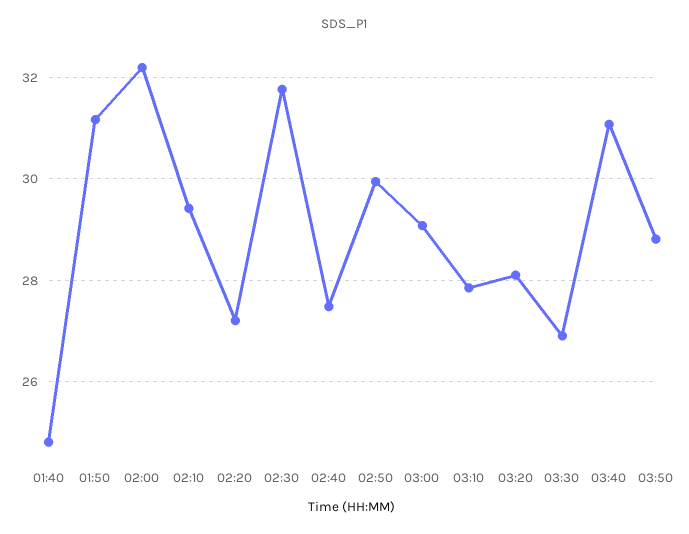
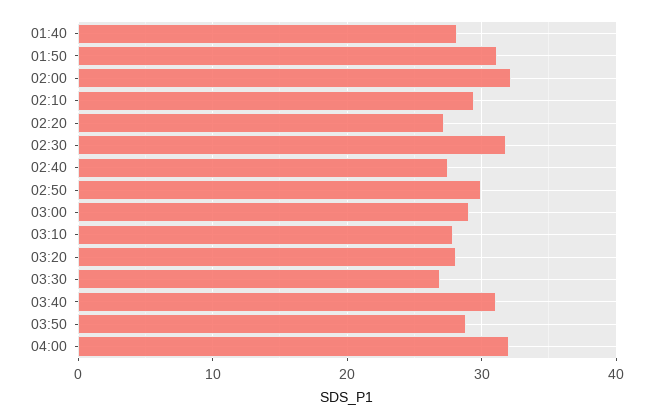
01:40: 24.8 -> 28
04:00: none -> 32

